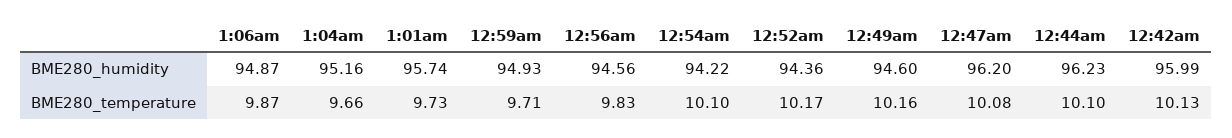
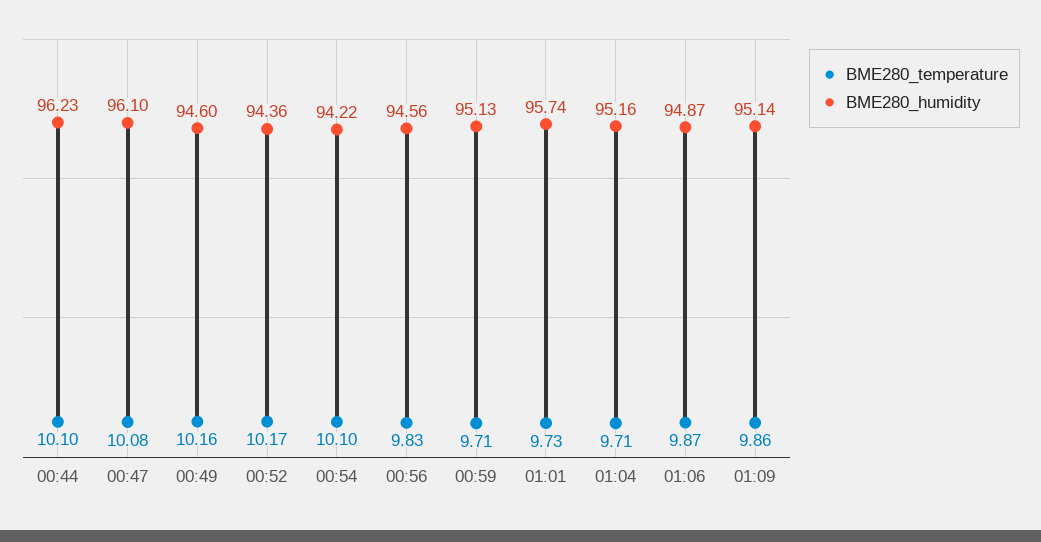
BME280_humidity, 12:59am: 94.93 -> 95.13
BME280_humidity, 12:47am: 96.2 -> 96.1
BME280_humidity, 12:42am: 95.99 -> none
BME280_temperature, 1:04am: 9.66 -> 9.71
BME280_temperature, 12:42am: 10.13 -> none
BME280_temperature, 01:09: none -> 9.86
BME280_humidity, 01:09: none -> 95.14

